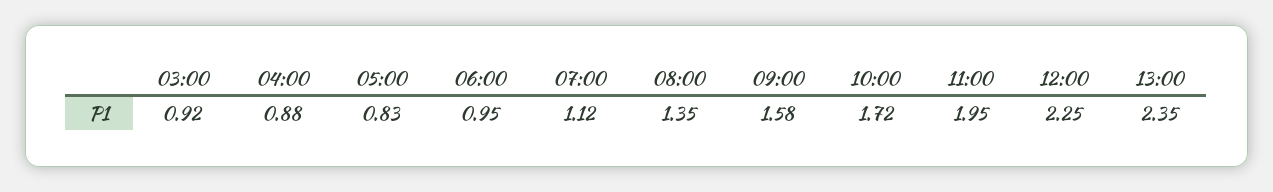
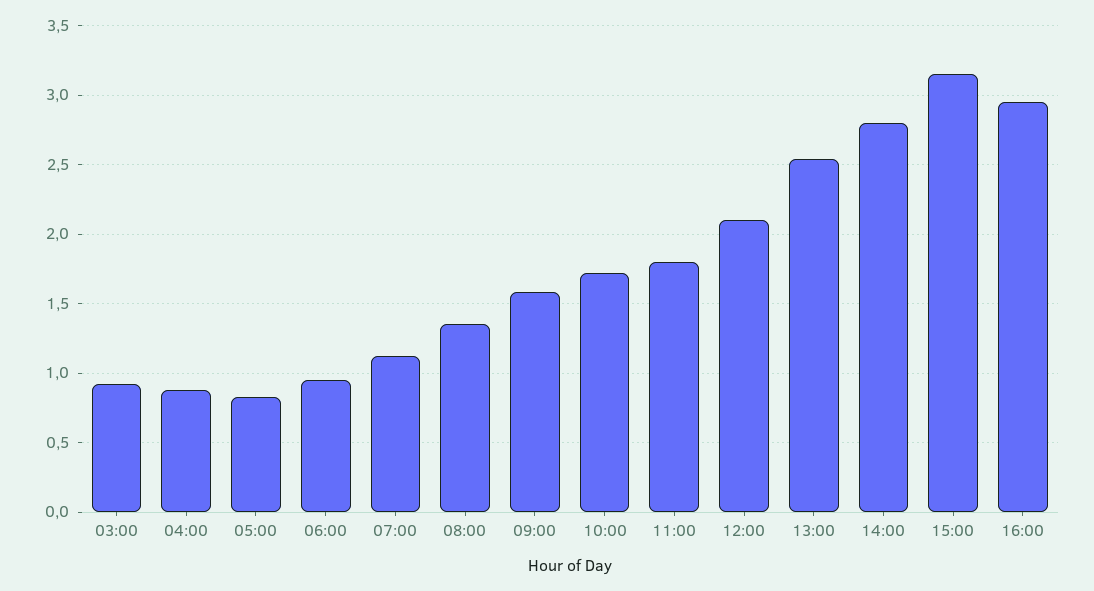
11:00: 1.95 -> 1.8
12:00: 2.25 -> 2.1
13:00: 2.35 -> 2.55
14:00: none -> 2.8
15:00: none -> 3.15
16:00: none -> 2.95

